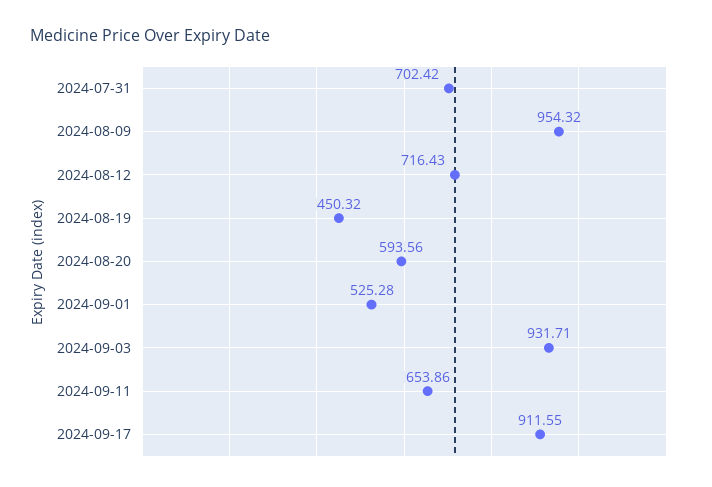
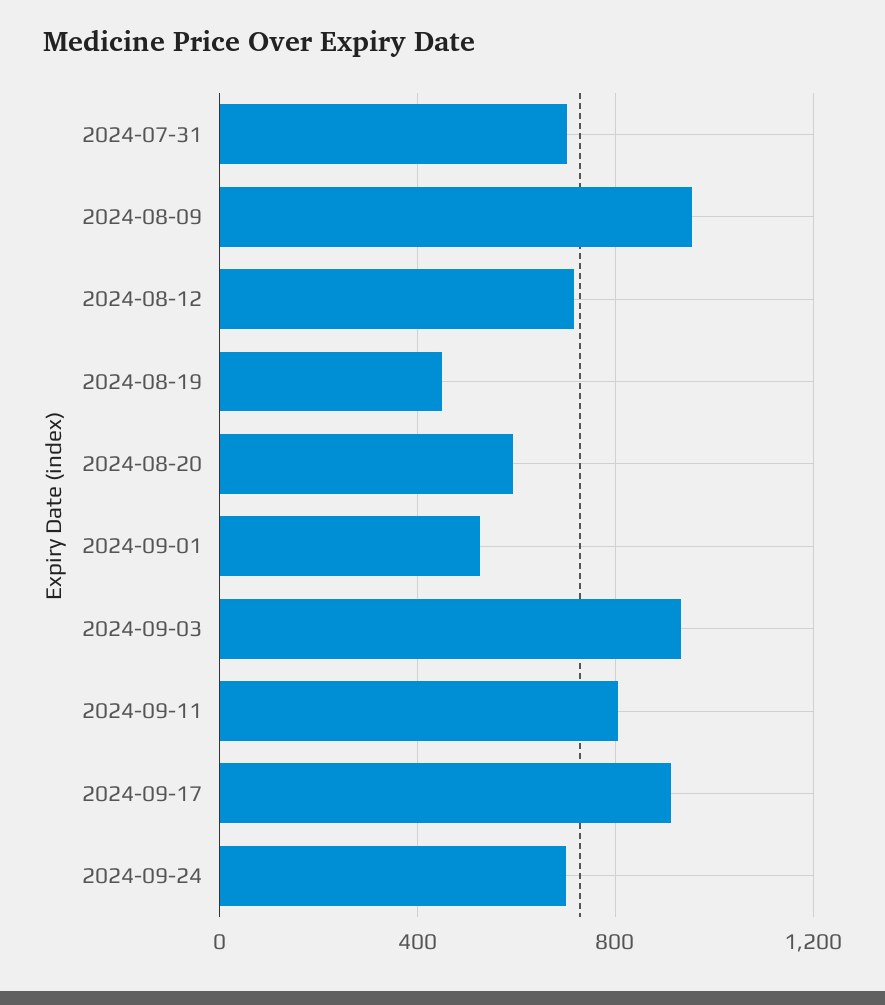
2024-09-11: 653.86 -> 800
2024-09-24: none -> 700

